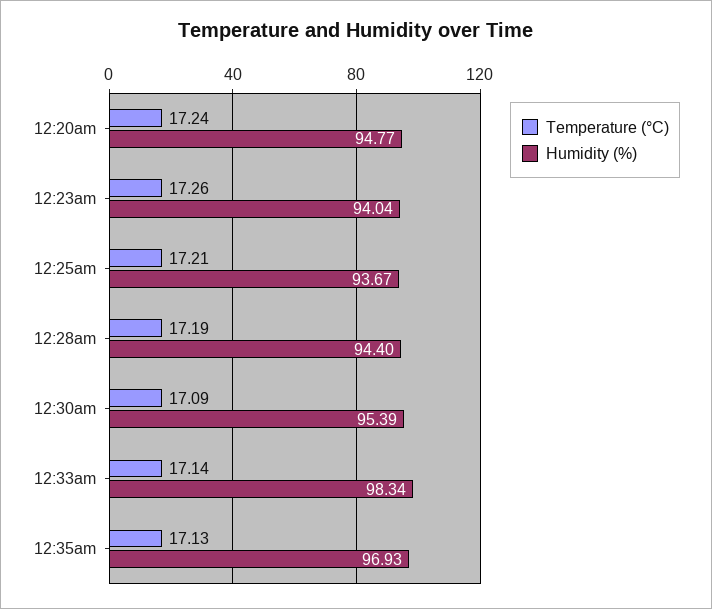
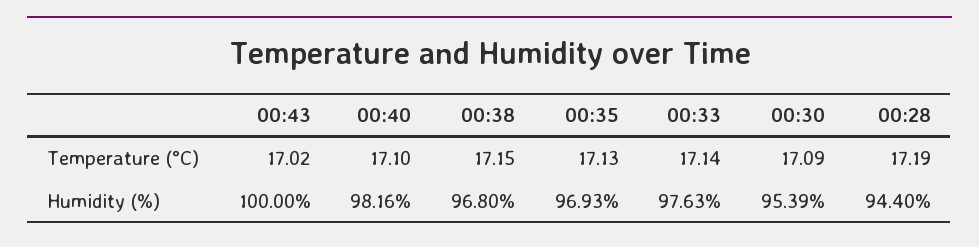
Temperature (°C), 12:20am: 17.24 -> none
Humidity (%), 12:20am: 94.77 -> none
Temperature (°C), 12:23am: 17.26 -> none
Humidity (%), 12:23am: 94.04 -> none
Temperature (°C), 12:25am: 17.21 -> none
Humidity (%), 12:25am: 93.67 -> none
Humidity (%), 12:33am: 98.34 -> 97.63
Temperature (°C), 00:43: none -> 17.02
Temperature (°C), 00:40: none -> 17.1
Temperature (°C), 00:38: none -> 17.15
Humidity (%), 00:43: none -> 100
Humidity (%), 00:40: none -> 98.16
Humidity (%), 00:38: none -> 96.8

